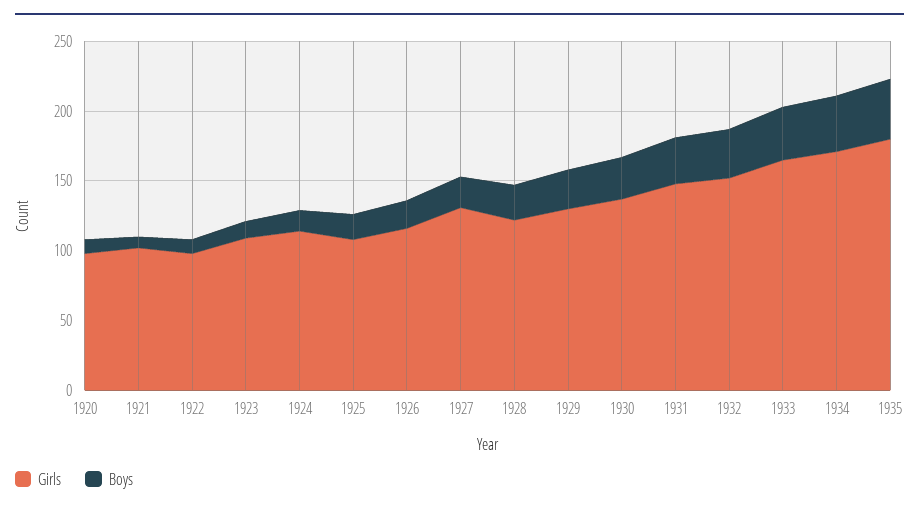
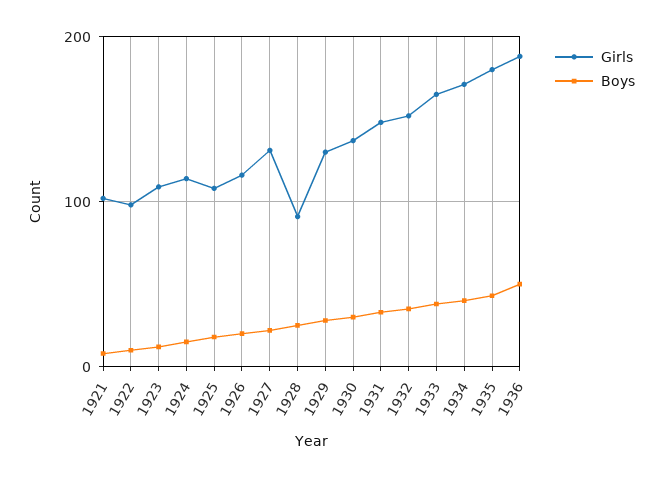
Girls, 1920: 100 -> none
Boys, 1920: 10 -> none
Girls, 1928: 120 -> 90
Girls, 1936: none -> 190
Boys, 1936: none -> 50

